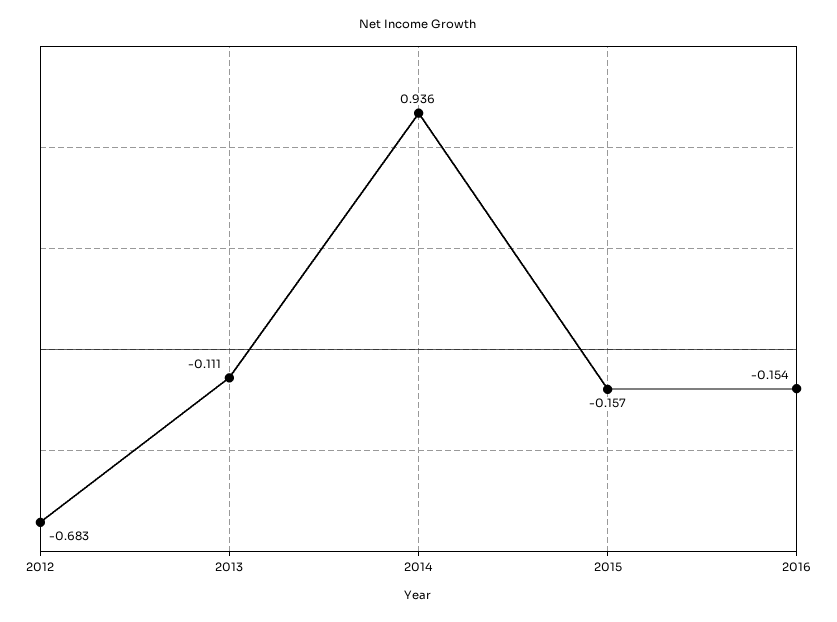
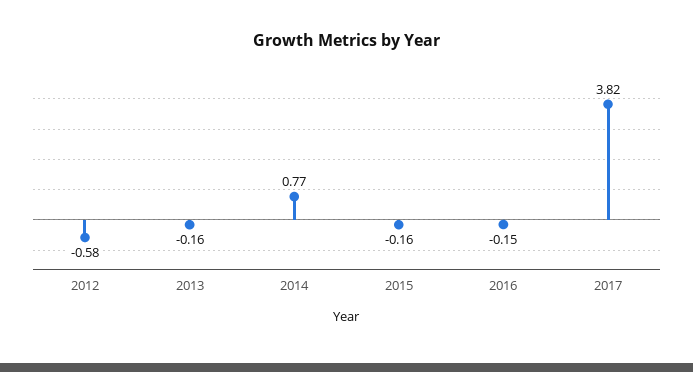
2012: -0.683 -> -0.58
2013: -0.111 -> -0.16
2014: 0.936 -> 0.77
2017: none -> 3.82

